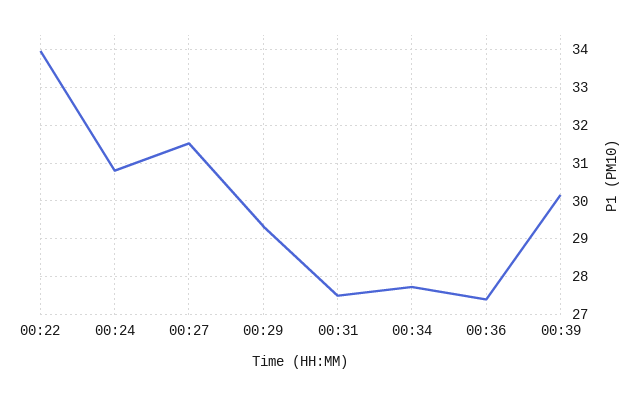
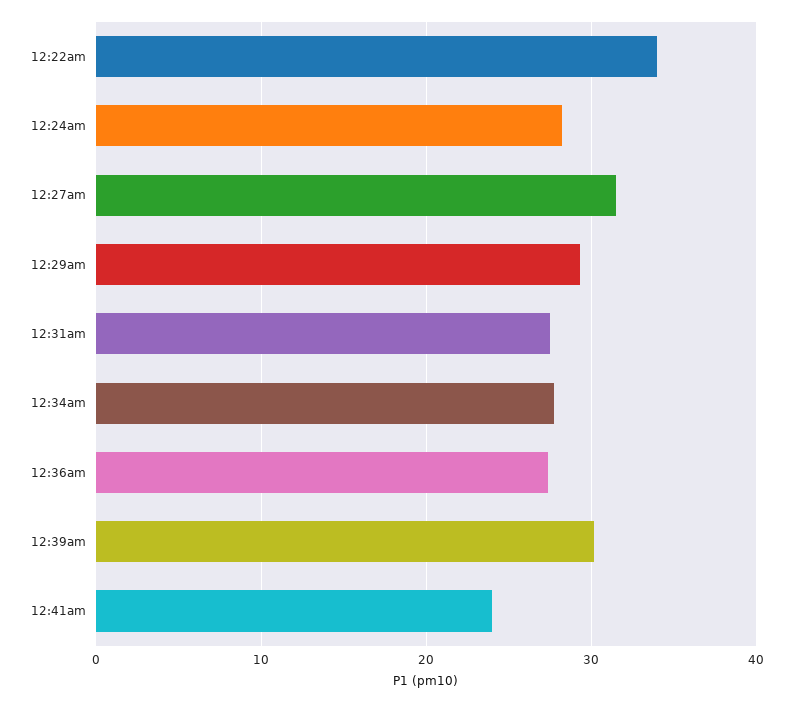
00:24: 30.8 -> 28
12:41am: none -> 24

